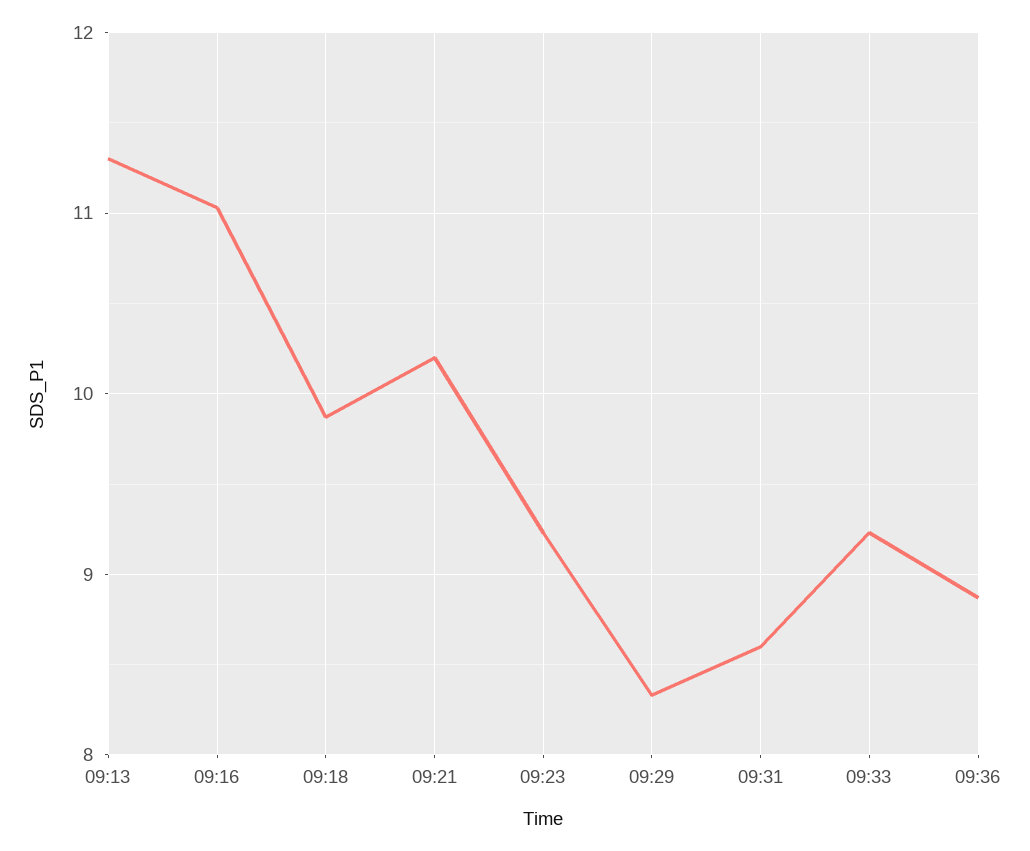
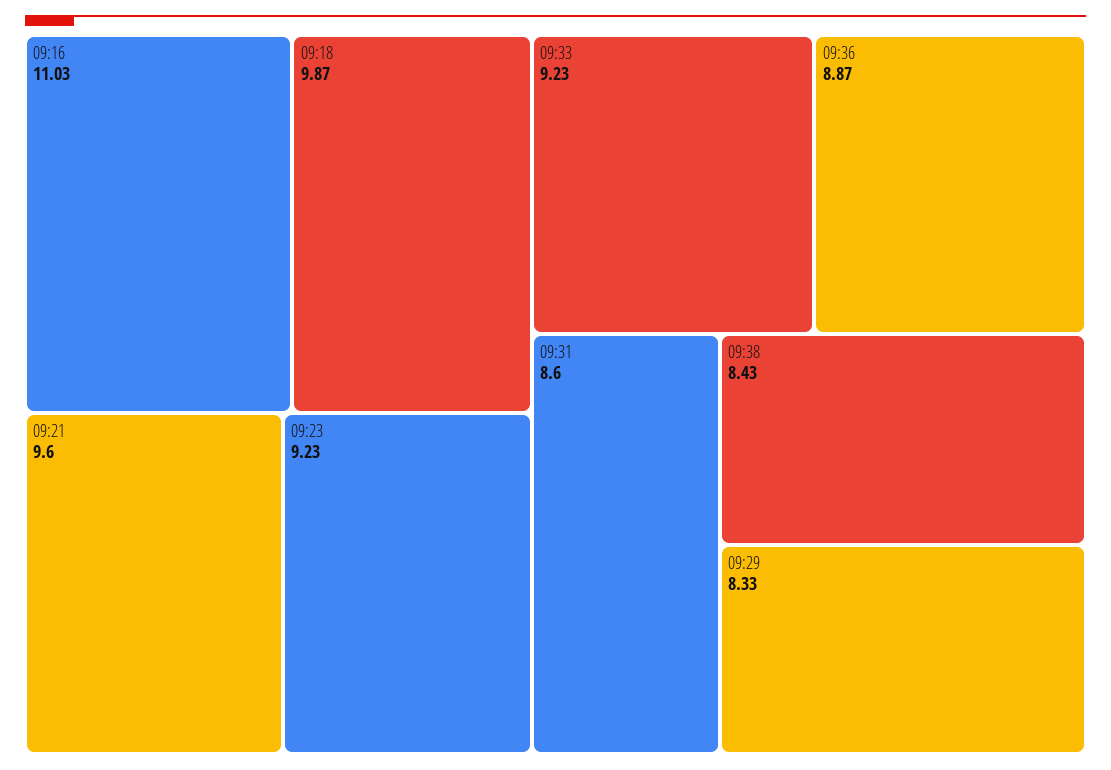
09:13: 11.3 -> none
09:21: 10.2 -> 9.6
09:38: none -> 8.43

